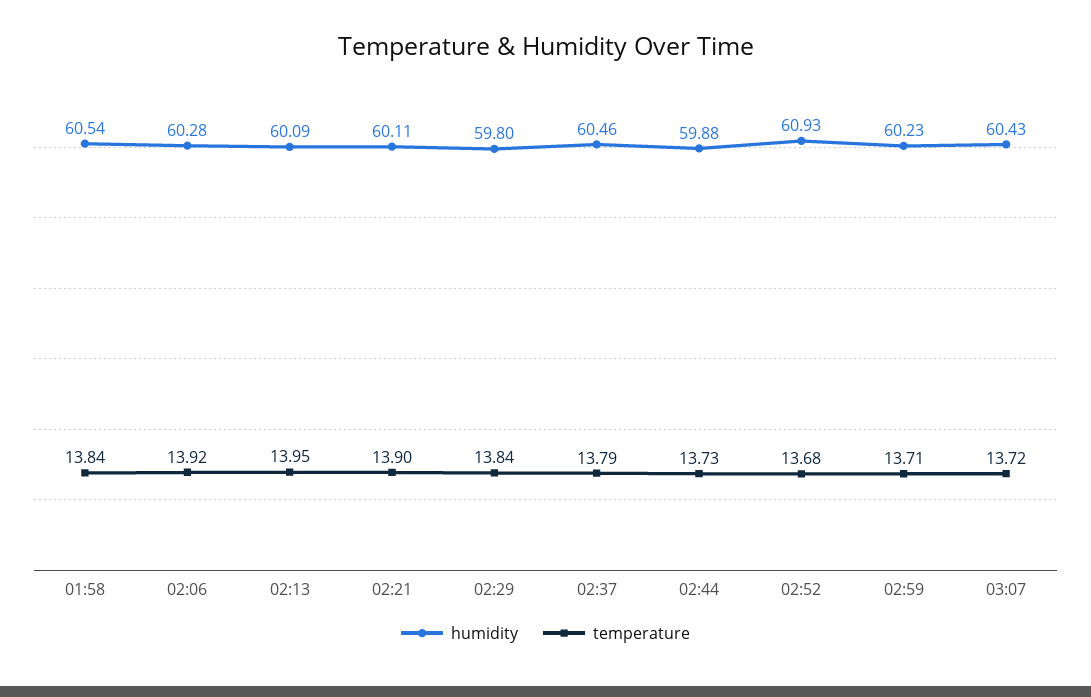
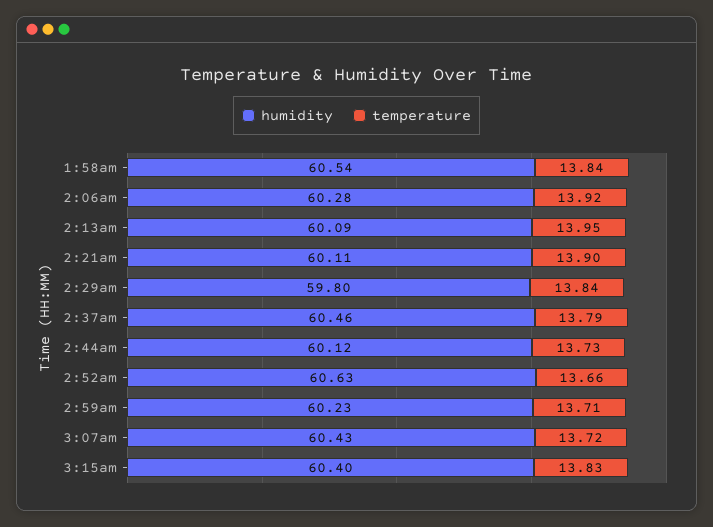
humidity, 02:44: 59.88 -> 60.12
humidity, 02:52: 60.93 -> 60.63
temperature, 02:52: 13.68 -> 13.66
humidity, 3:15am: none -> 60.4
temperature, 3:15am: none -> 13.83

